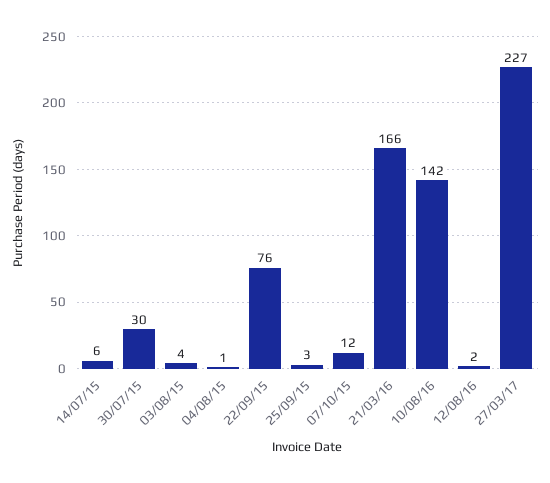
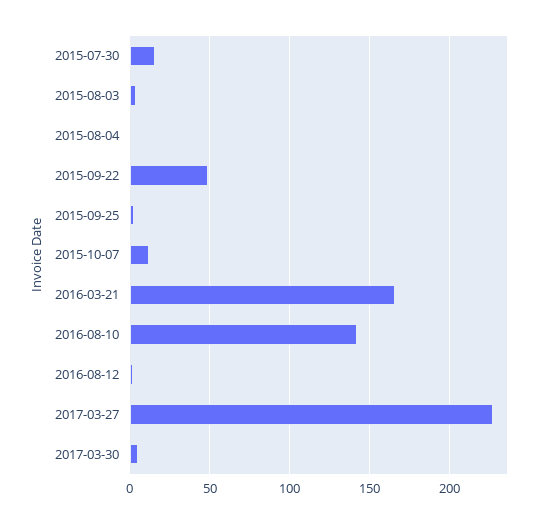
14/07/15: 6 -> none
30/07/15: 30 -> 15
22/09/15: 76 -> 50
2017-03-30: none -> 5

